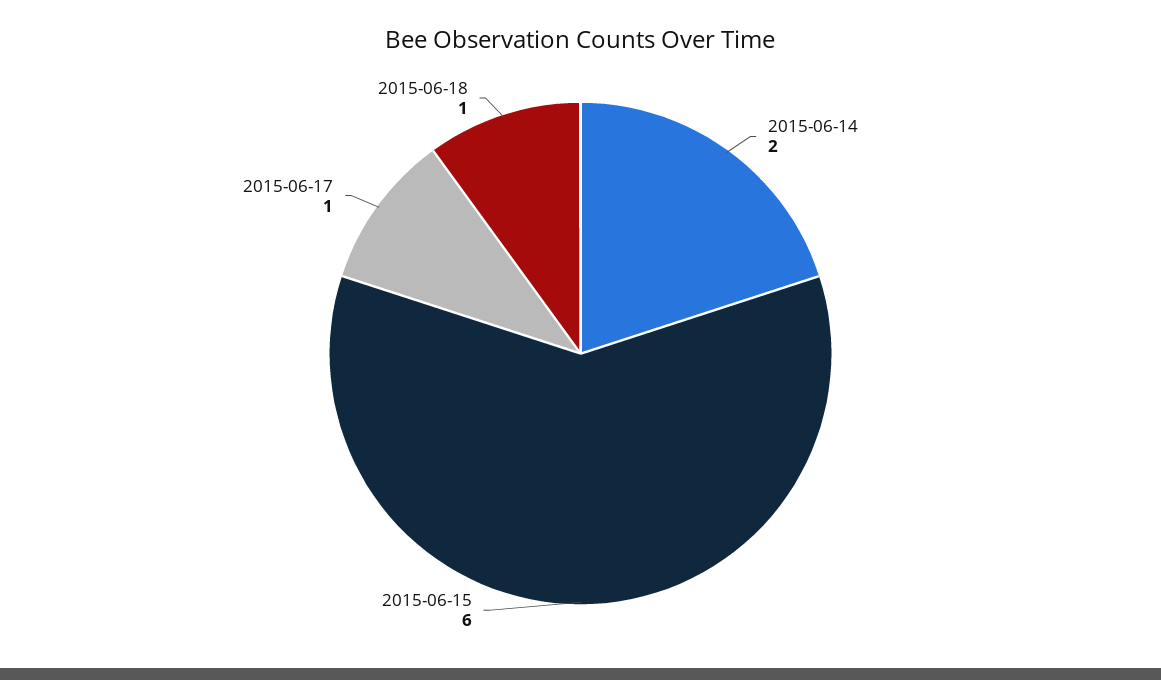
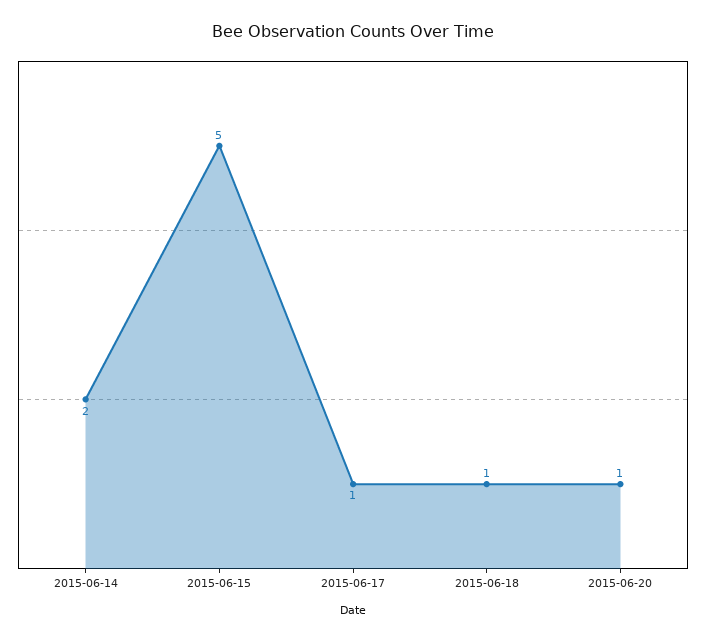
2015-06-15: 6 -> 5
2015-06-20: none -> 1

